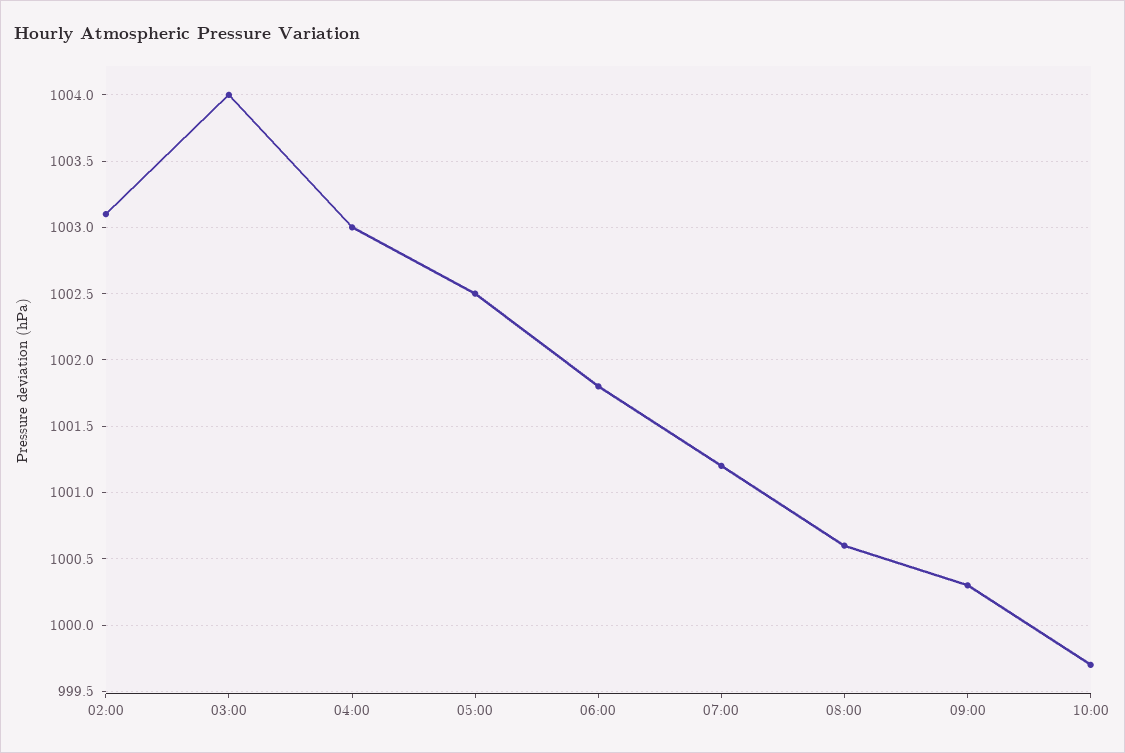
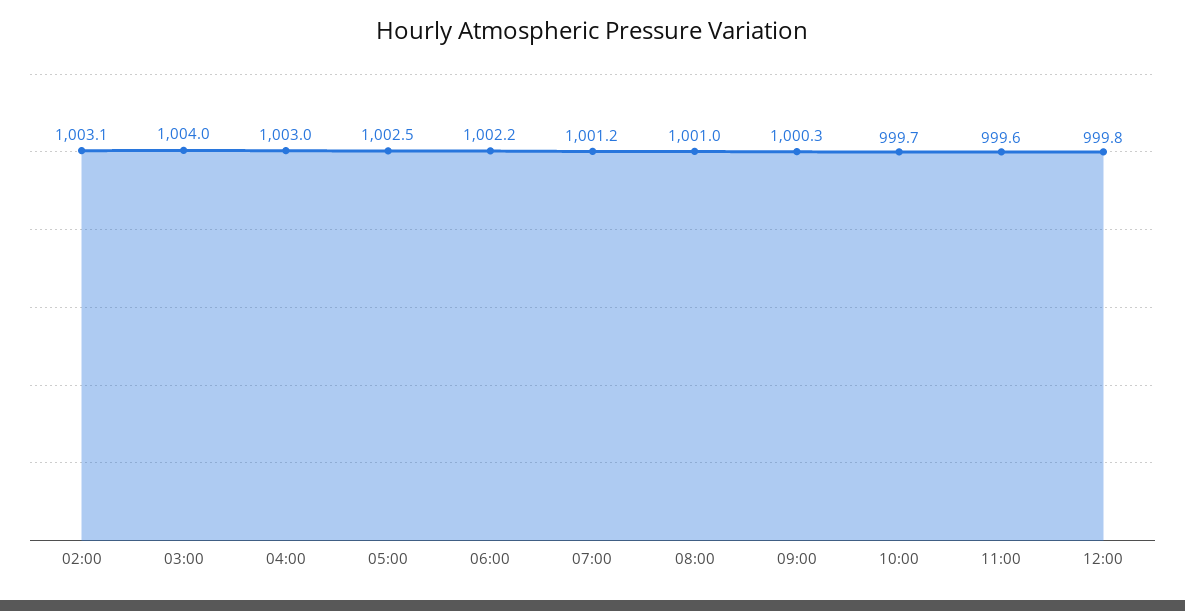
06:00: 1001.8 -> 1002.2
08:00: 1000.6 -> 1001
11:00: none -> 999.6
12:00: none -> 999.8

